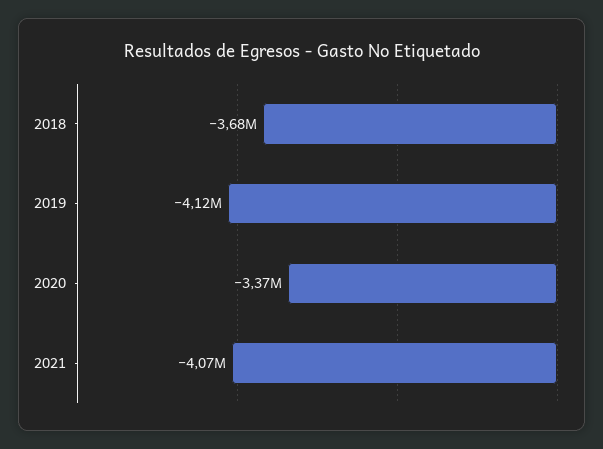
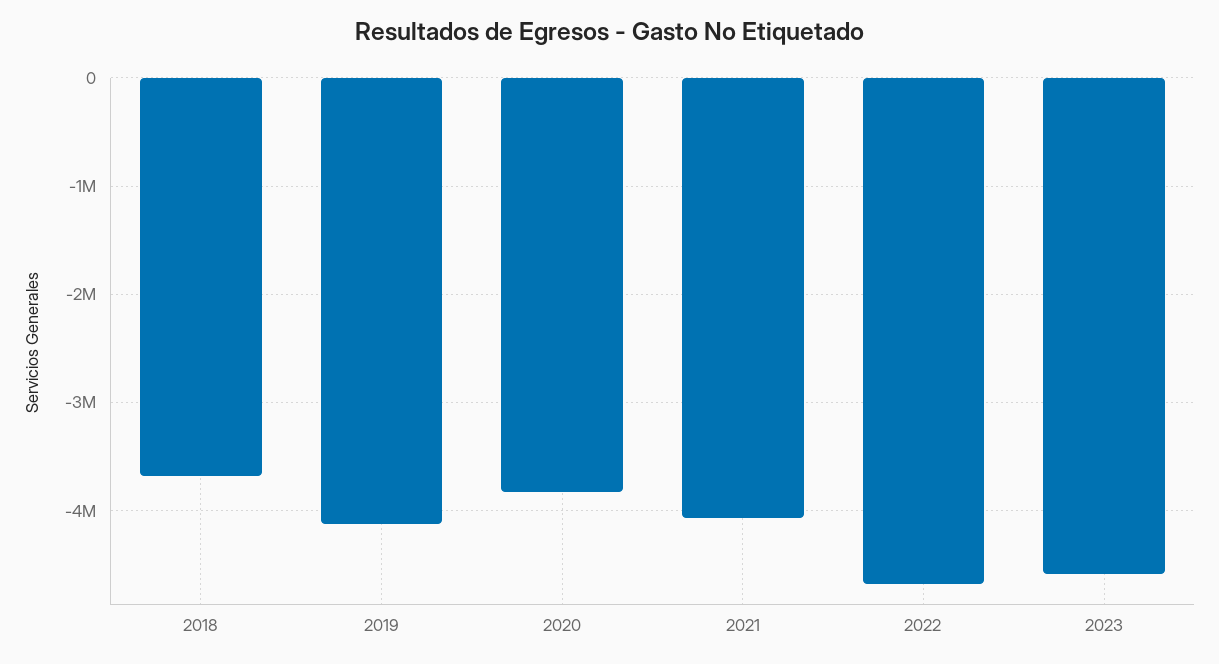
2020: -3370000 -> -3800000
2022: none -> -4700000
2023: none -> -4600000

